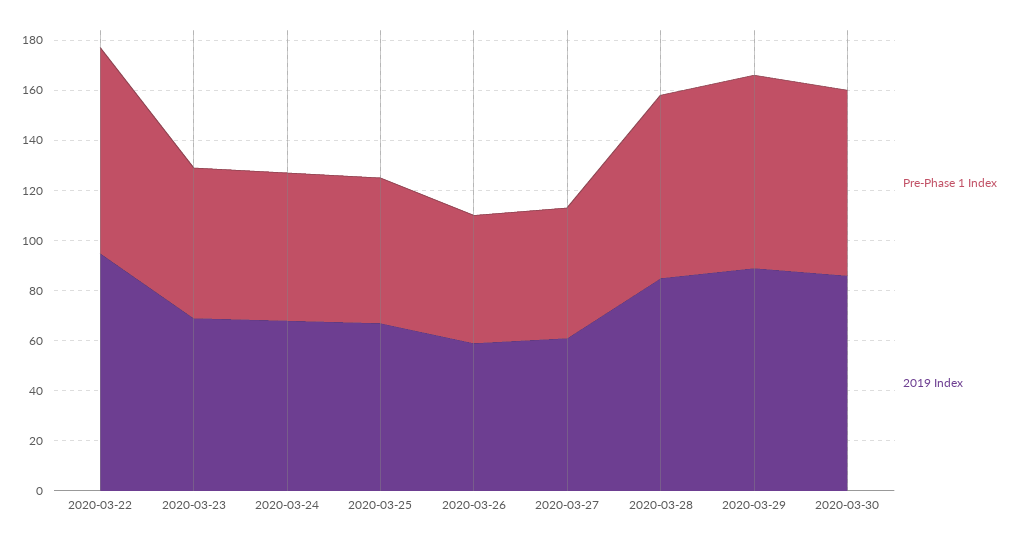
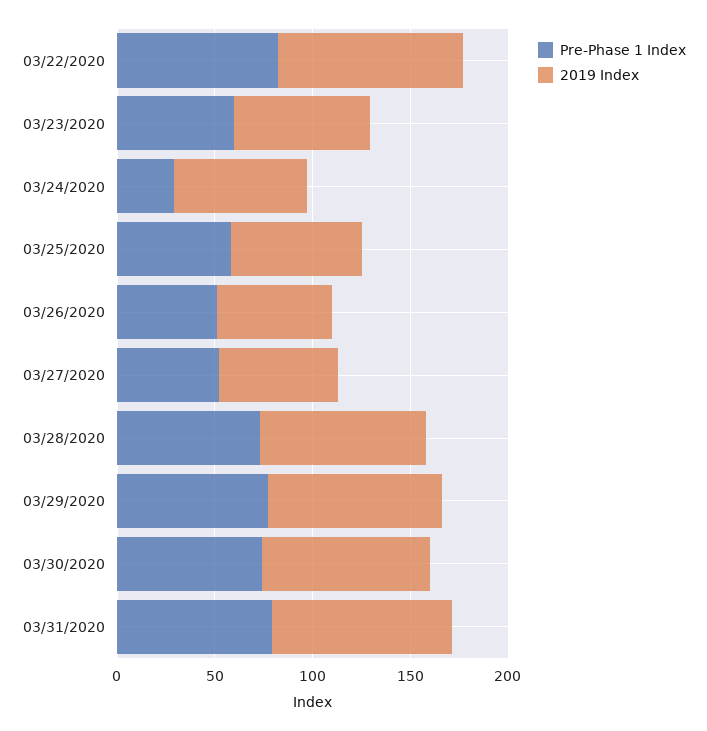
Pre-Phase 1 Index, 2020-03-24: 60 -> 30
Pre-Phase 1 Index, 03/31/2020: none -> 80
2019 Index, 03/31/2020: none -> 90

